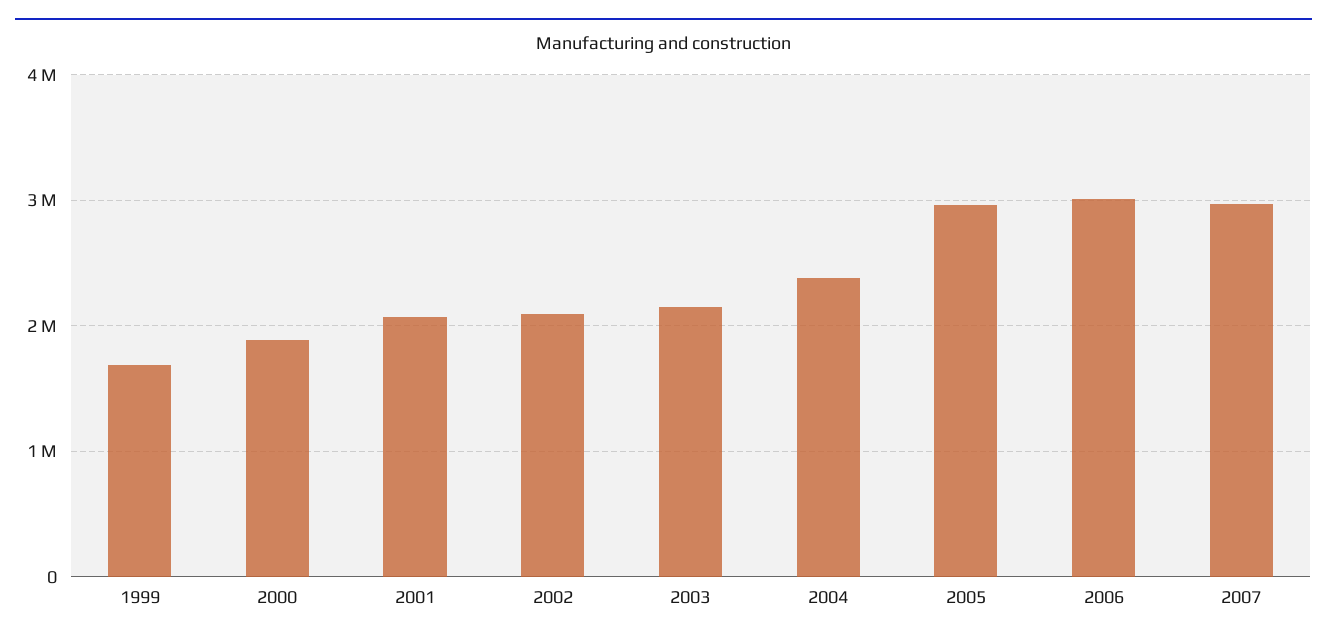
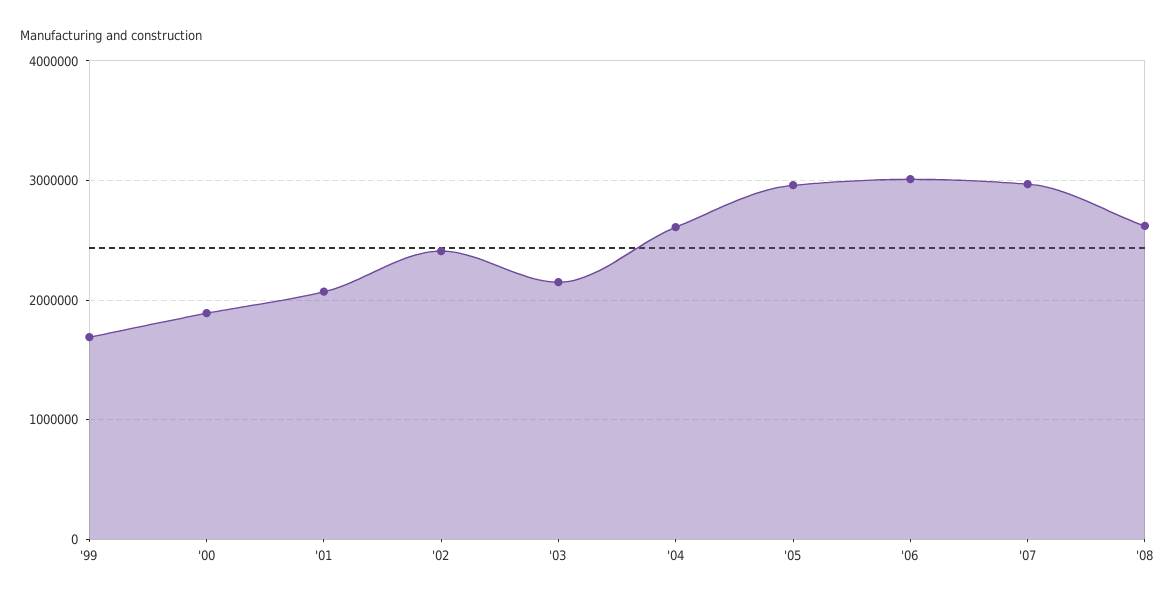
2002: 2100000 -> 2400000
2004: 2400000 -> 2600000
'08: none -> 2600000

